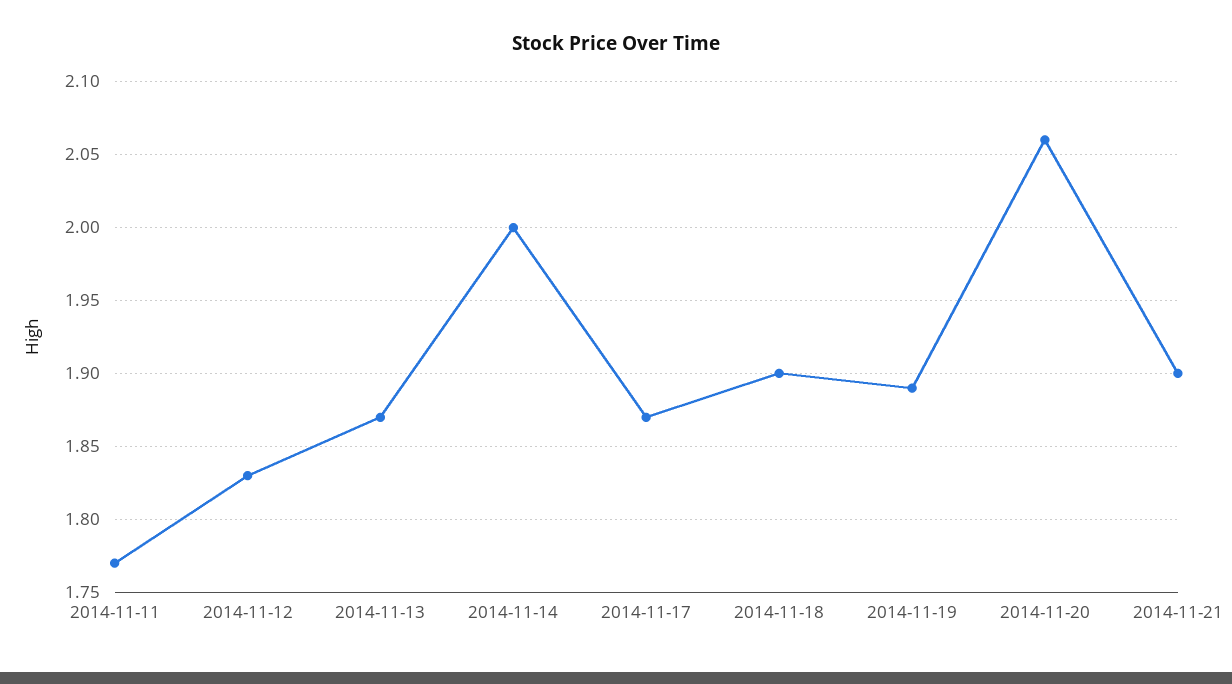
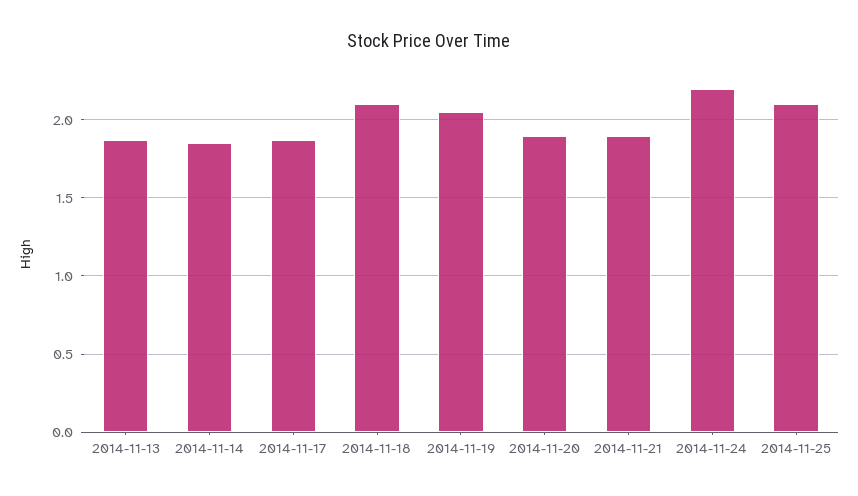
2014-11-11: 1.77 -> none
2014-11-12: 1.83 -> none
2014-11-14: 2 -> 1.85
2014-11-18: 1.9 -> 2.1
2014-11-19: 1.89 -> 2.05
2014-11-20: 2.06 -> 1.9
2014-11-24: none -> 2.2
2014-11-25: none -> 2.1

